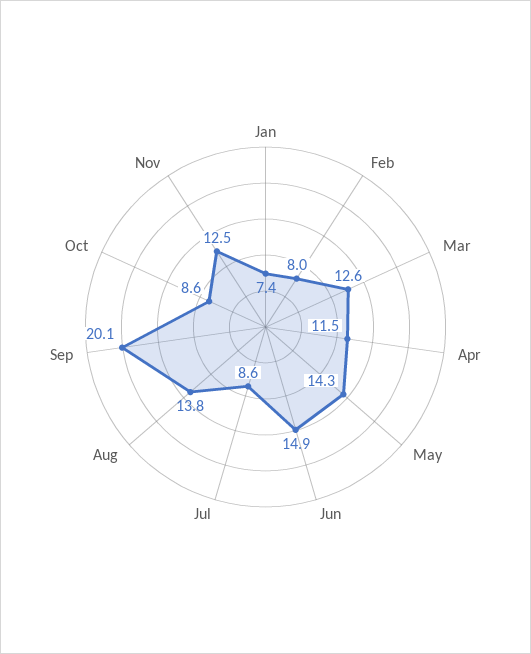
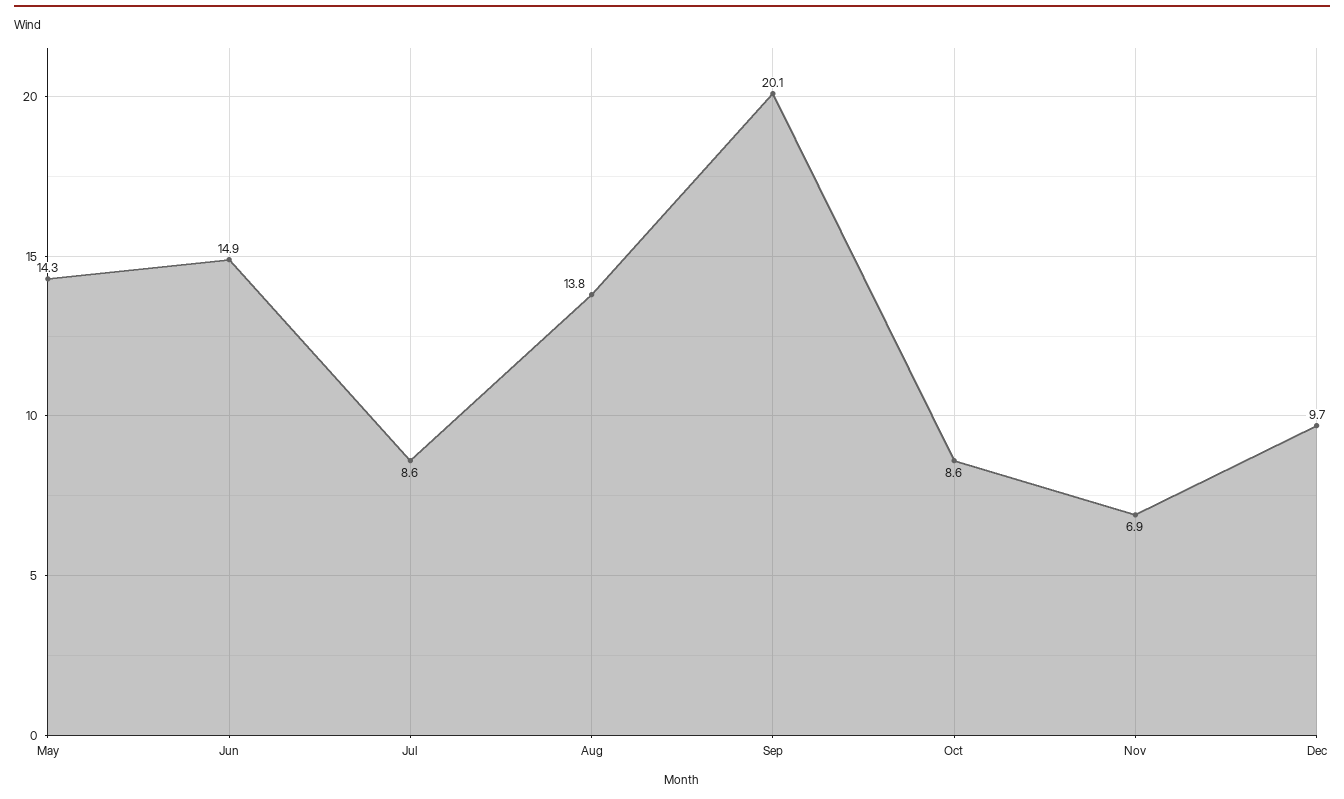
Jan: 7.4 -> none
Feb: 8 -> none
Mar: 12.6 -> none
Apr: 11.5 -> none
Nov: 12.5 -> 6.9
Dec: none -> 9.7

